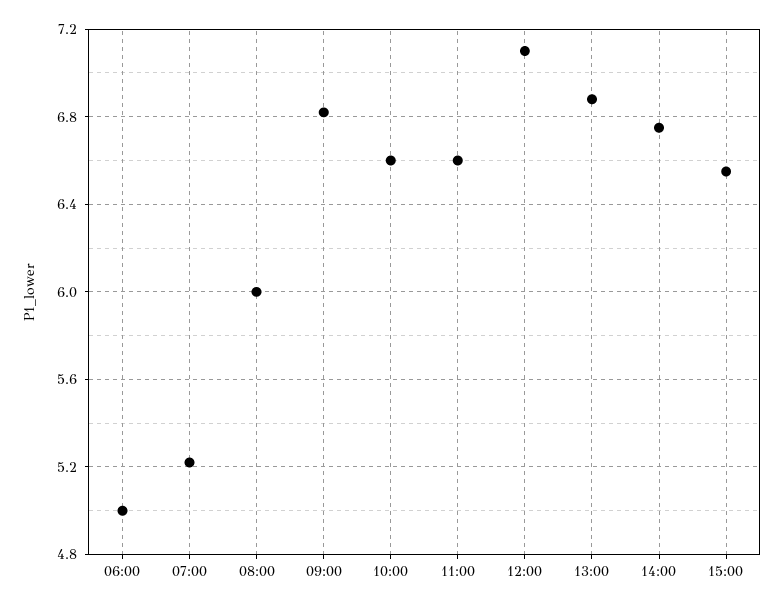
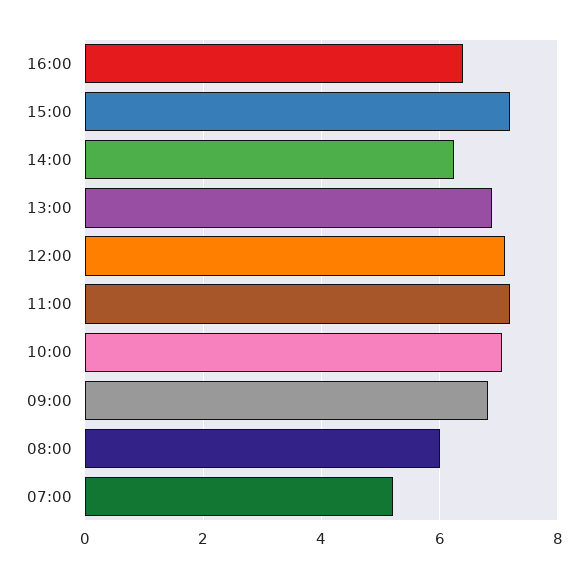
06:00: 5 -> none
10:00: 6.6 -> 7
11:00: 6.6 -> 7.2
14:00: 6.75 -> 6.2
15:00: 6.55 -> 7.2
16:00: none -> 6.4

